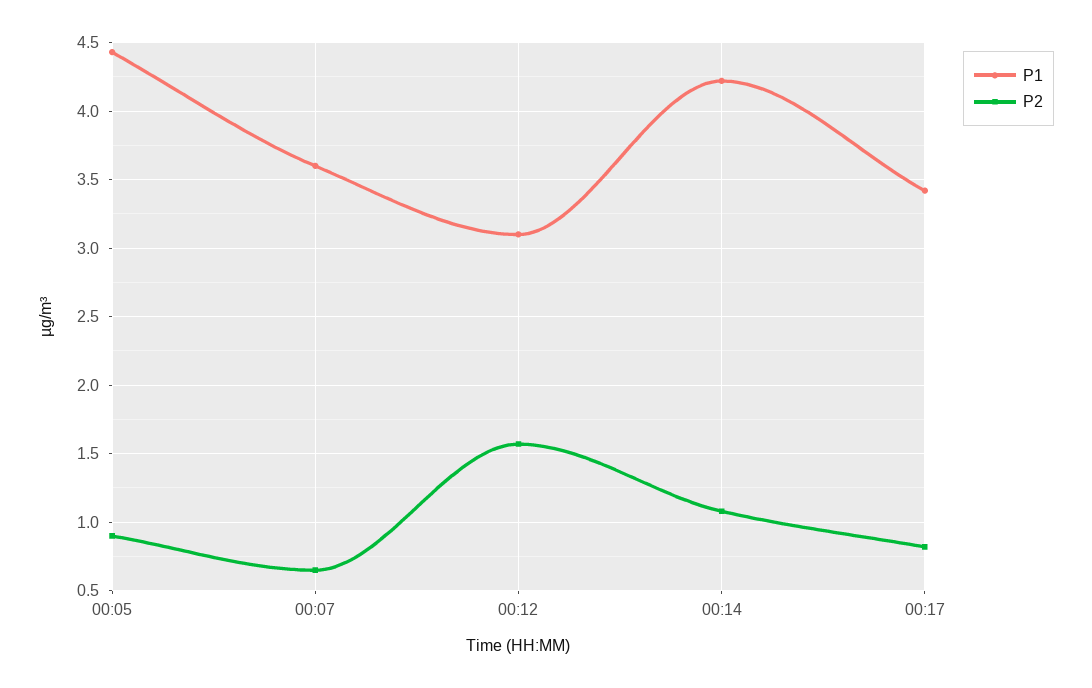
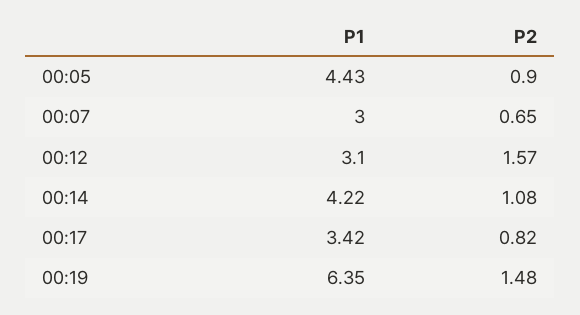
P1, 00:07: 3.6 -> 3
P1, 00:19: none -> 6.35
P2, 00:19: none -> 1.48

